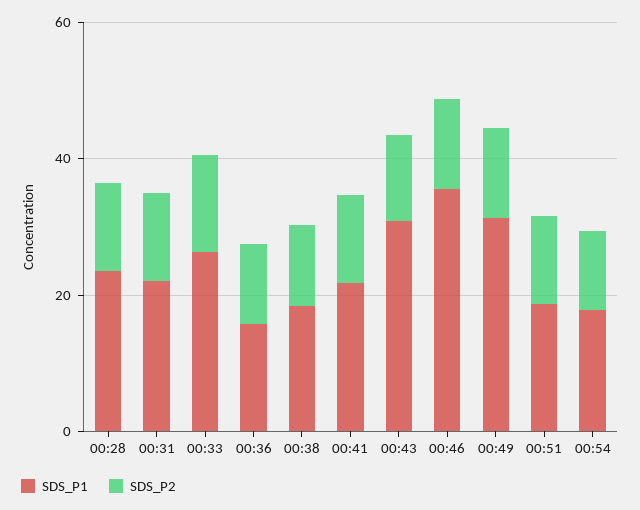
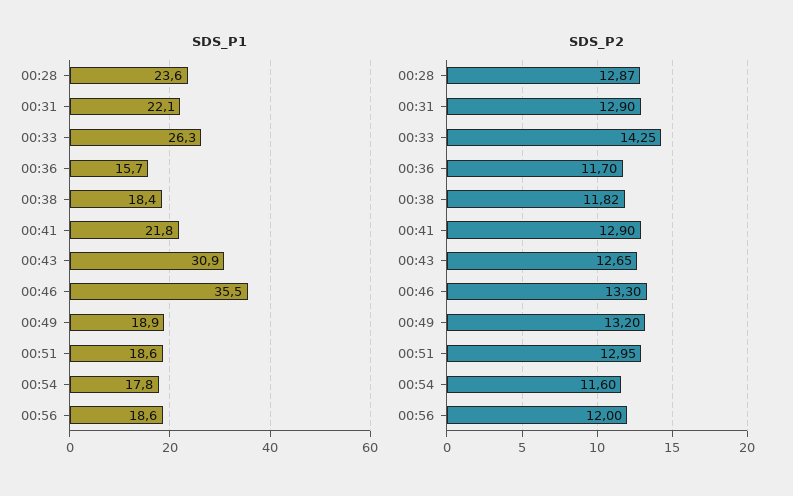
SDS_P1, 00:49: 30 -> 18.9
SDS_P1, 00:56: none -> 18.6
SDS_P2, 00:56: none -> 12

